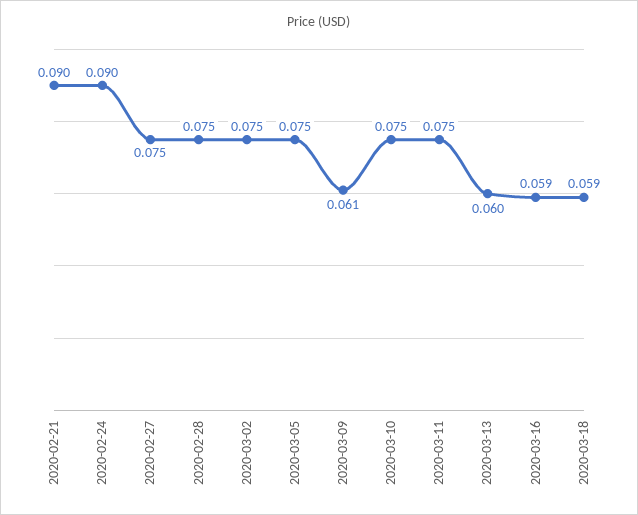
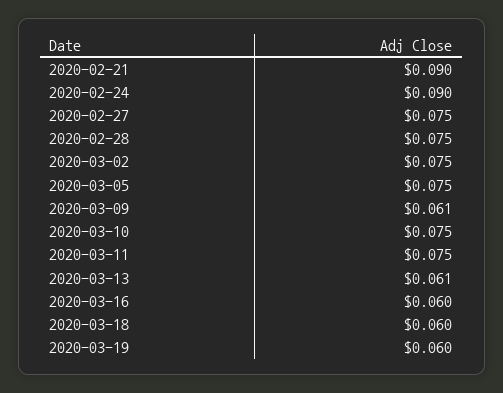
2020-03-13: 0.06 -> 0.061
2020-03-16: 0.059 -> 0.06
2020-03-18: 0.059 -> 0.06
2020-03-19: none -> 0.06

